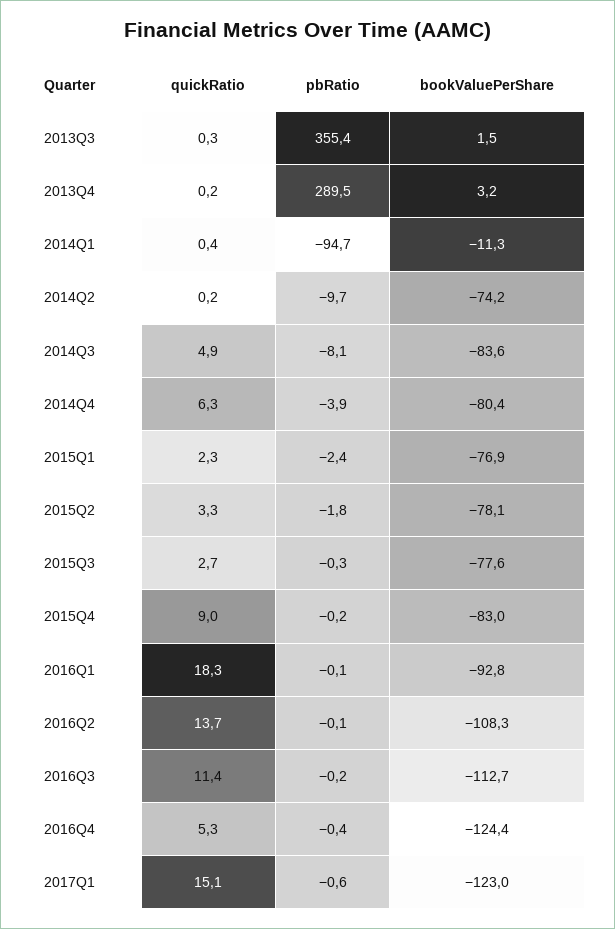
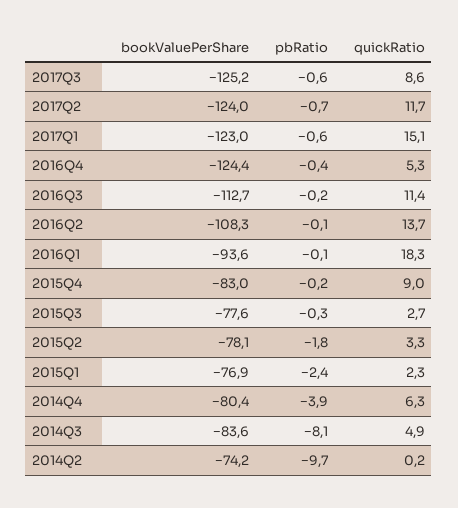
quickRatio, 2013Q3: 0.3 -> none
pbRatio, 2013Q3: 355.4 -> none
bookValuePerShare, 2013Q3: 1.5 -> none
quickRatio, 2013Q4: 0.2 -> none
pbRatio, 2013Q4: 289.5 -> none
bookValuePerShare, 2013Q4: 3.2 -> none
quickRatio, 2014Q1: 0.4 -> none
pbRatio, 2014Q1: -94.7 -> none
bookValuePerShare, 2014Q1: -11.3 -> none
bookValuePerShare, 2016Q1: -92.8 -> -93.6
bookValuePerShare, 2017Q3: none -> -125.2
pbRatio, 2017Q3: none -> -0.6
quickRatio, 2017Q3: none -> 8.6
bookValuePerShare, 2017Q2: none -> -124
pbRatio, 2017Q2: none -> -0.7
quickRatio, 2017Q2: none -> 11.7

